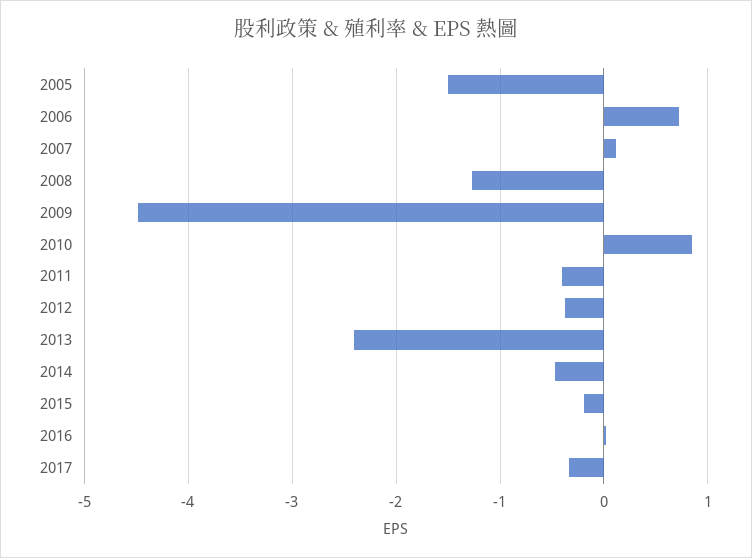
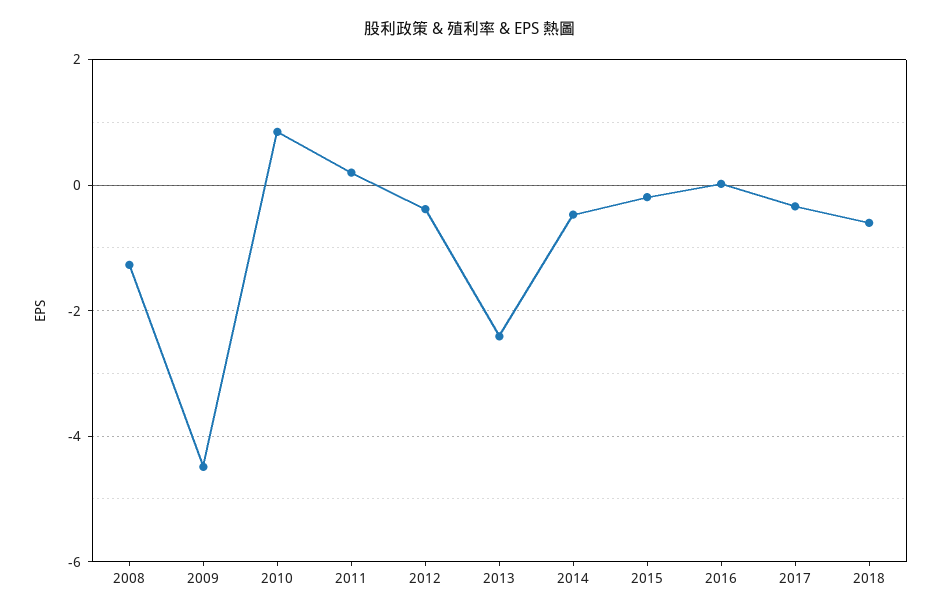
2005: -1.5 -> none
2006: 0.7 -> none
2007: 0.1 -> none
2011: -0.4 -> 0.2
2018: none -> -0.6

